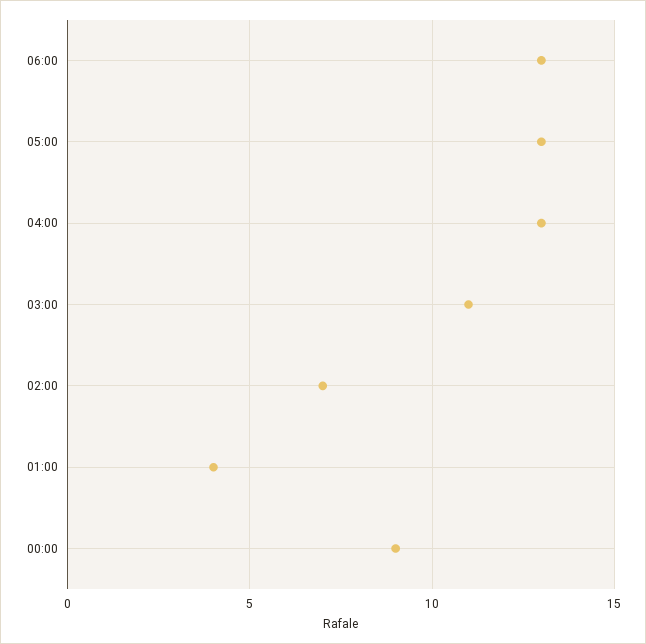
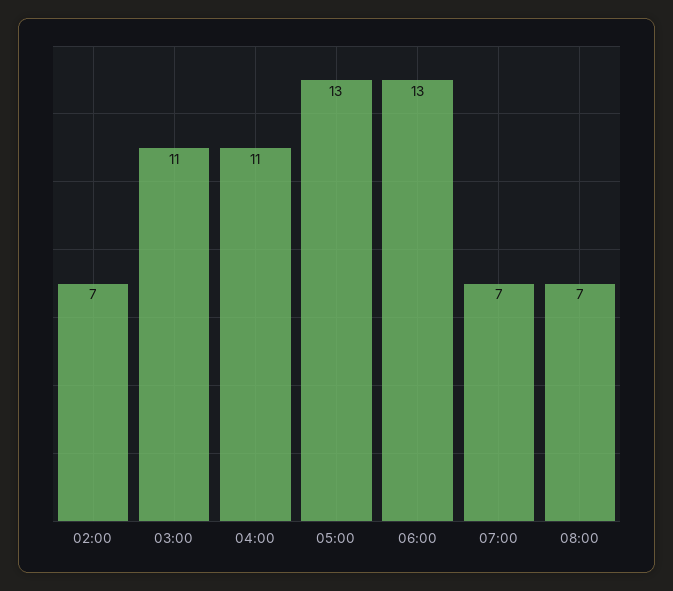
04:00: 13 -> 11
01:00: 4 -> none
00:00: 9 -> none
07:00: none -> 7
08:00: none -> 7

